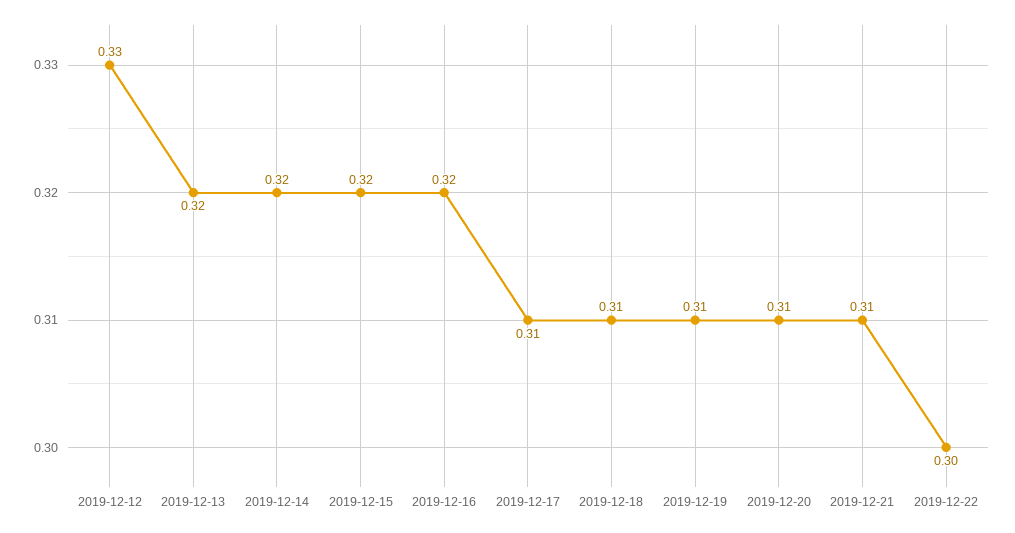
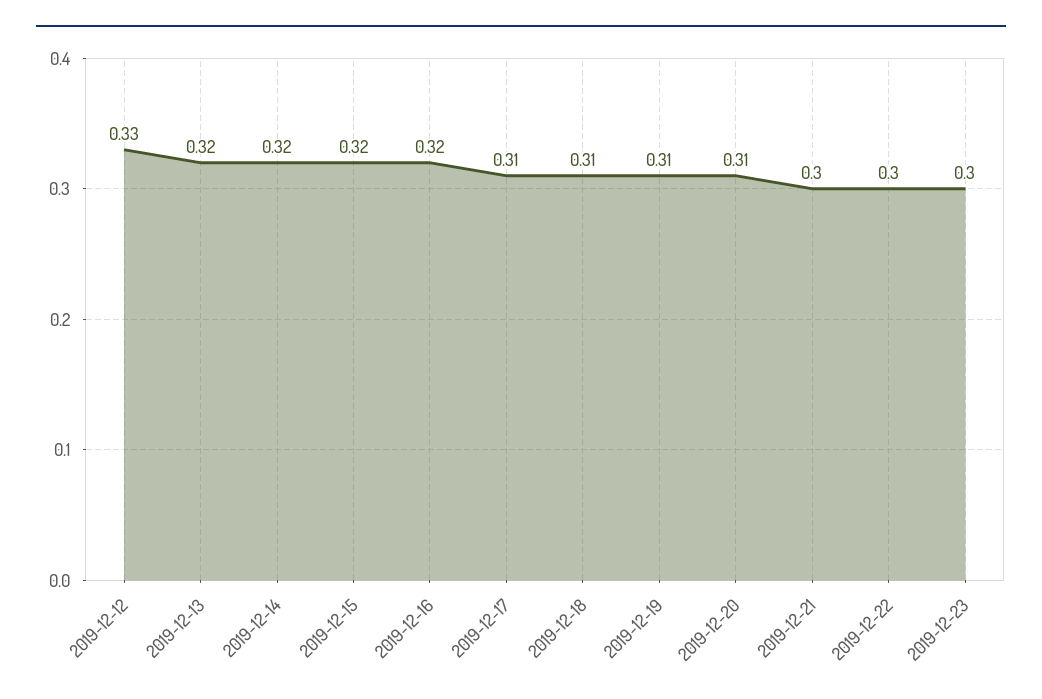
2019-12-21: 0.31 -> 0.3
2019-12-23: none -> 0.3

